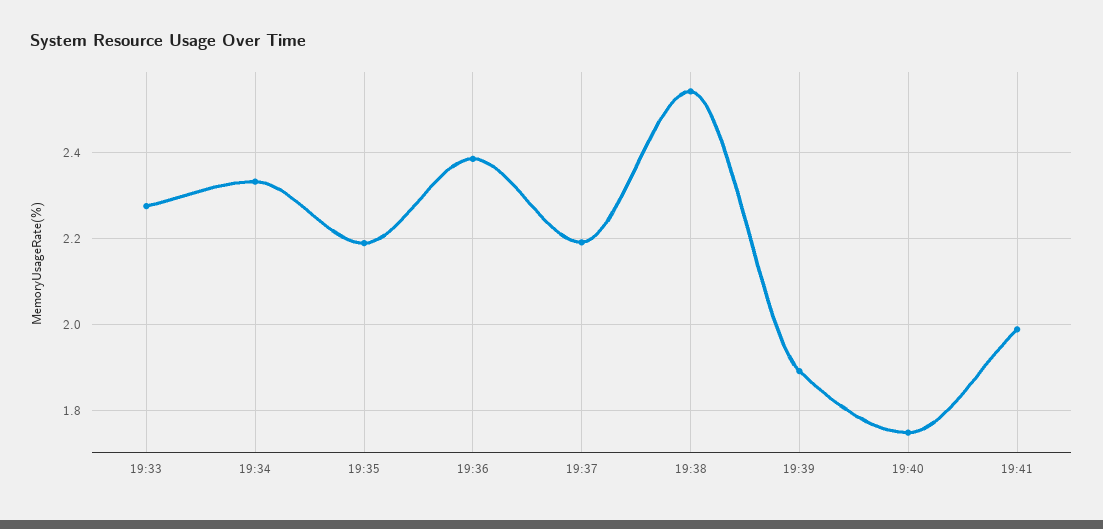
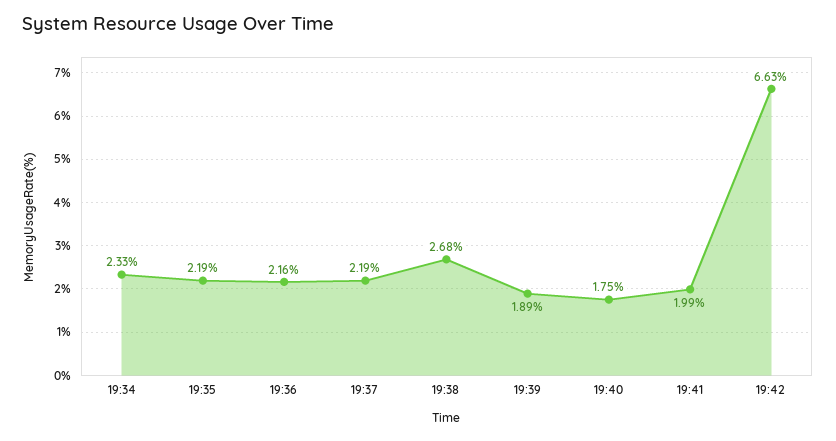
19:33: 2.28 -> none
19:36: 2.38 -> 2.16
19:38: 2.54 -> 2.68
19:42: none -> 6.63

